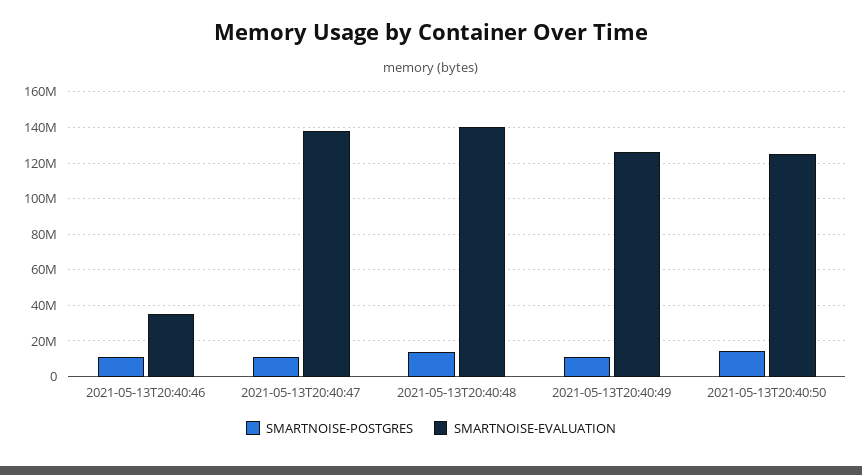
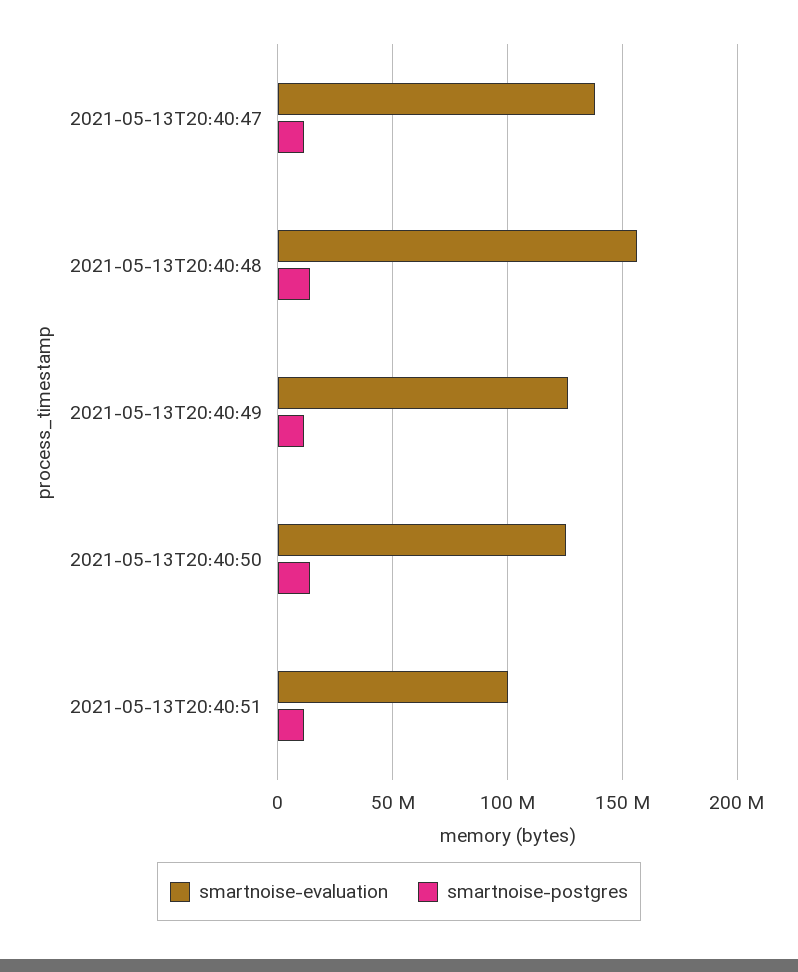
SMARTNOISE-POSTGRES, 2021-05-13T20:40:46: 10000000 -> none
SMARTNOISE-EVALUATION, 2021-05-13T20:40:46: 35000000 -> none
SMARTNOISE-EVALUATION, 2021-05-13T20:40:48: 140000000 -> 155000000
SMARTNOISE-EVALUATION, 2021-05-13T20:40:51: none -> 100000000
SMARTNOISE-POSTGRES, 2021-05-13T20:40:51: none -> 10000000

